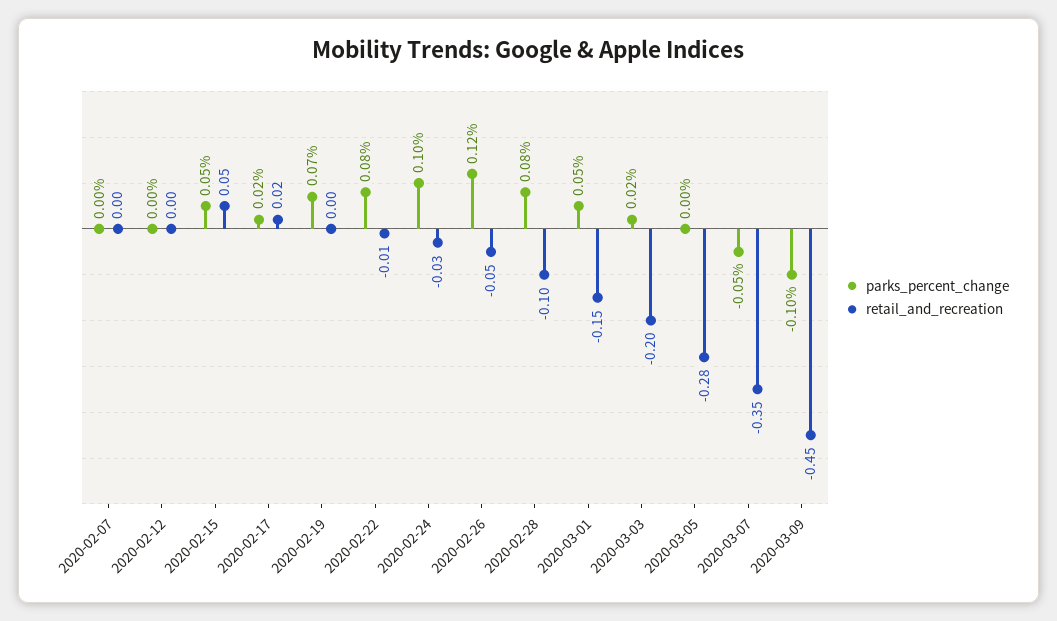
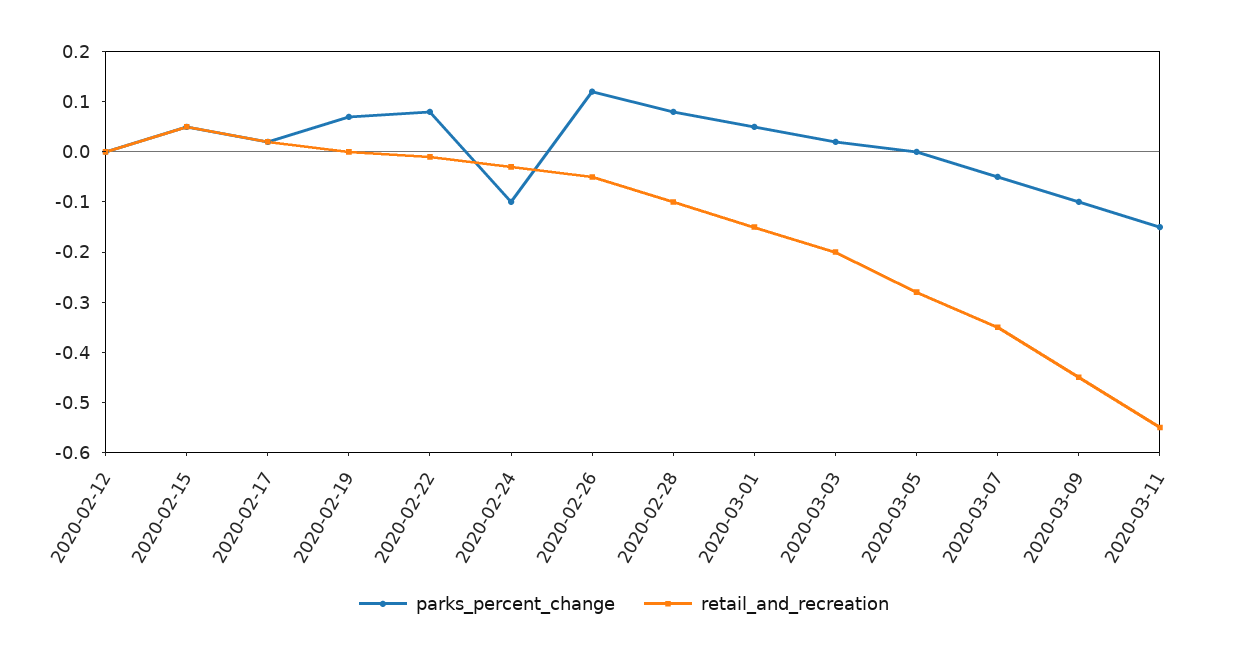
parks_percent_change, 2020-02-07: 0 -> none
retail_and_recreation, 2020-02-07: 0 -> none
parks_percent_change, 2020-02-24: 0.1 -> -0.1
parks_percent_change, 2020-03-11: none -> -0.15
retail_and_recreation, 2020-03-11: none -> -0.55

